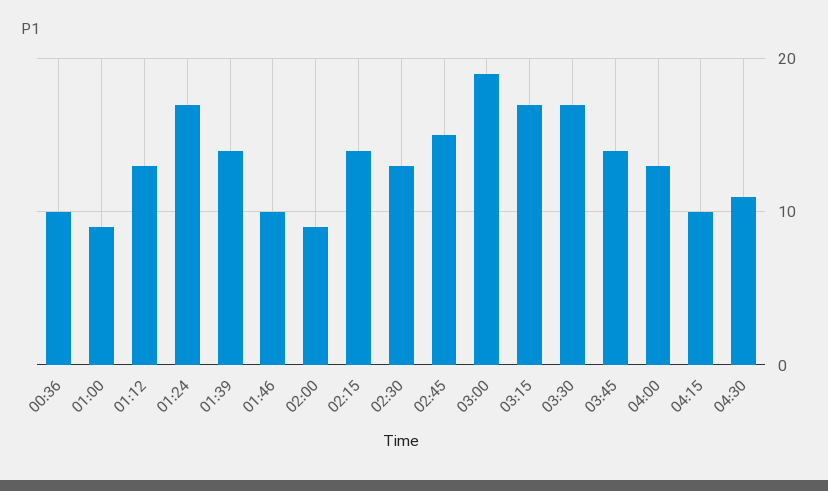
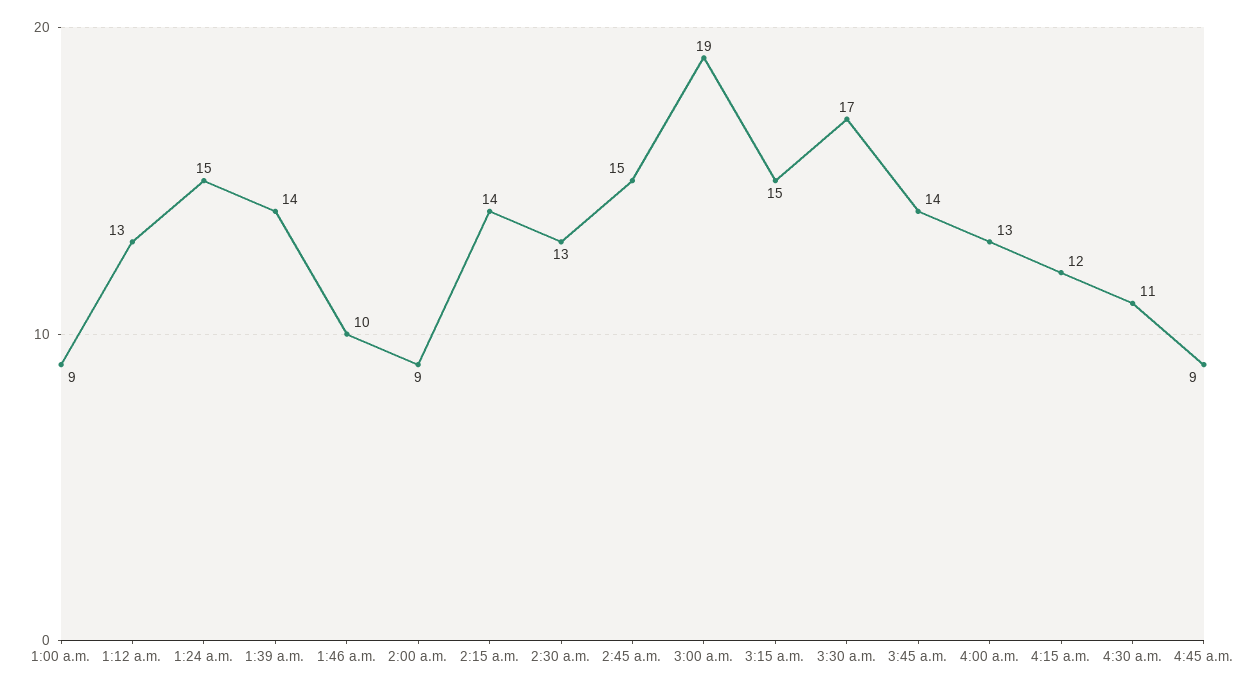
00:36: 10 -> none
01:24: 17 -> 15
03:15: 17 -> 15
04:15: 10 -> 12
4:45 a.m.: none -> 9

